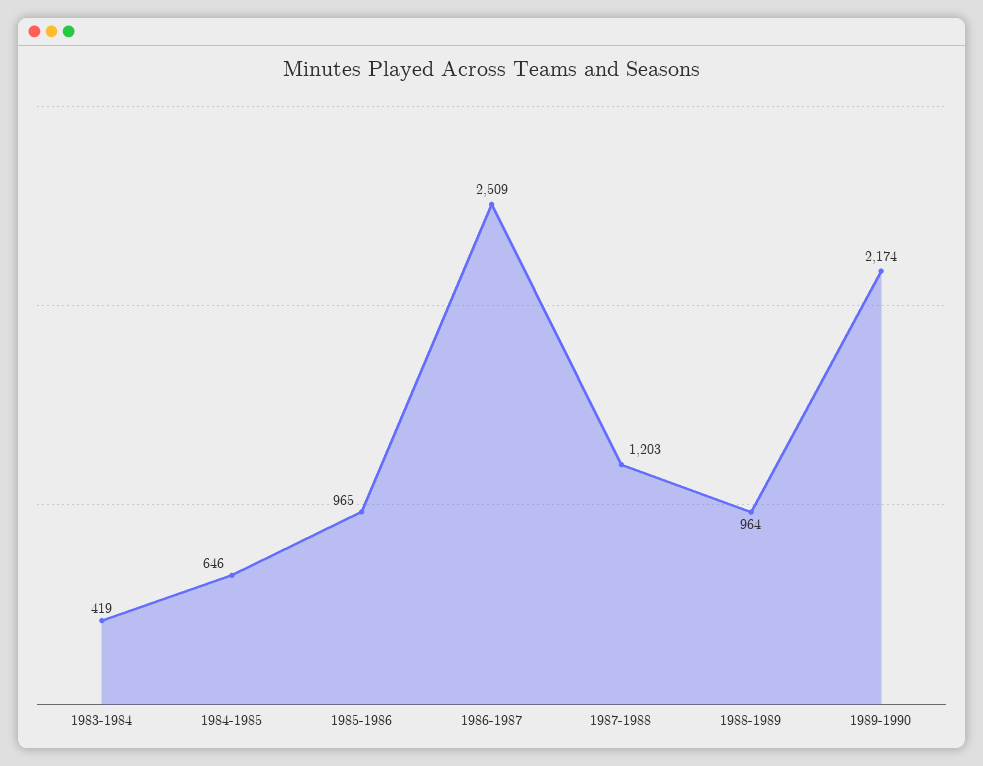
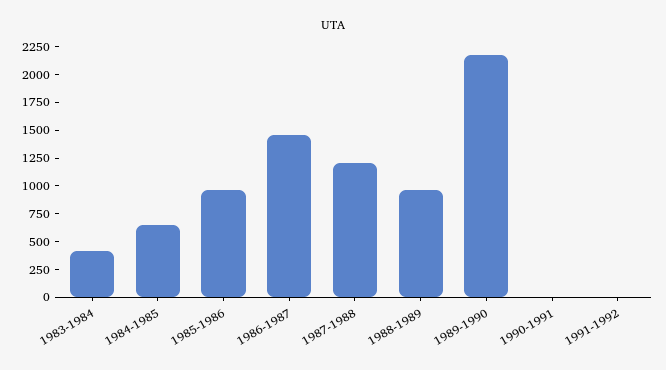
1986-1987: 2509 -> 1500
1990-1991: none -> 0
1991-1992: none -> 0

